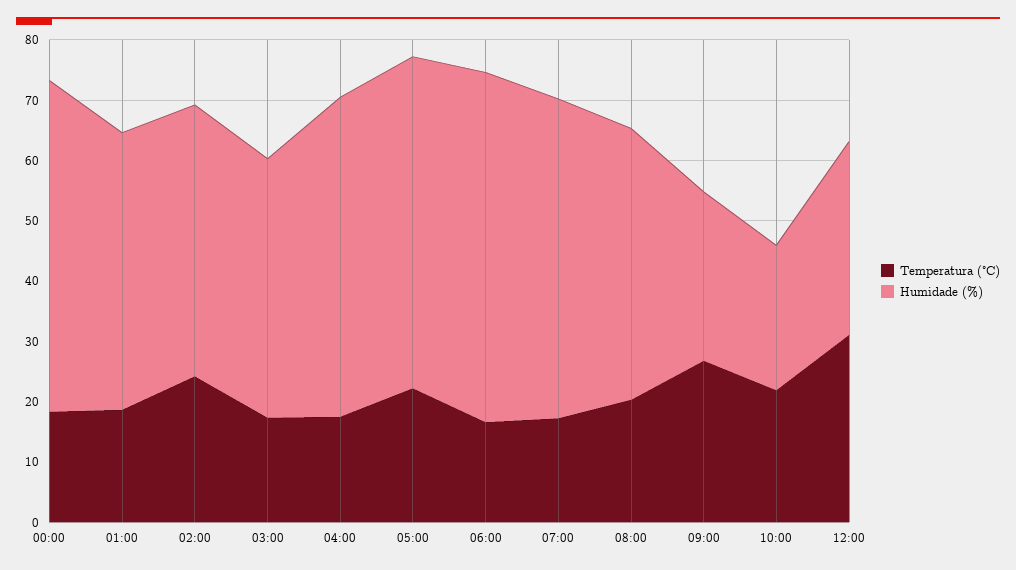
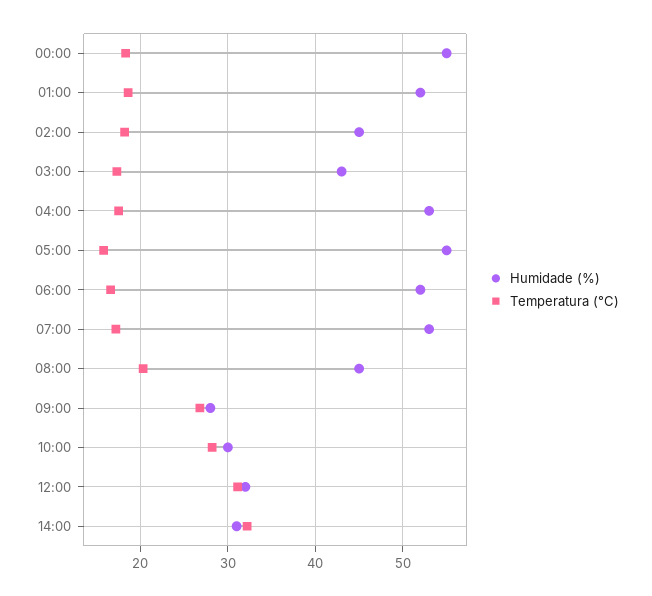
Humidade (%), 01:00: 46 -> 52
Temperatura (°C), 02:00: 24 -> 18
Temperatura (°C), 05:00: 22 -> 16
Humidade (%), 06:00: 58 -> 52
Temperatura (°C), 10:00: 22 -> 28
Humidade (%), 10:00: 24 -> 30
Humidade (%), 14:00: none -> 31
Temperatura (°C), 14:00: none -> 32

